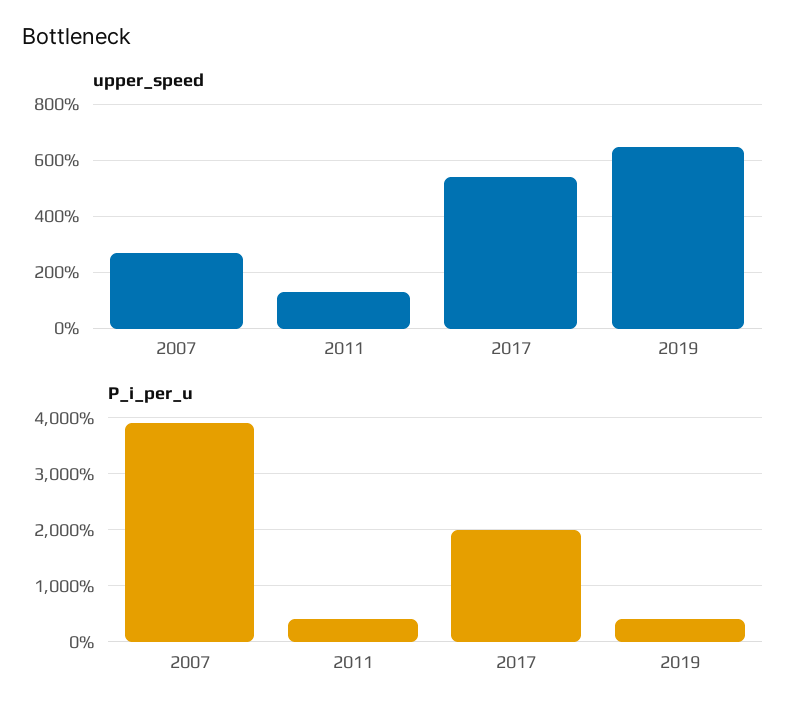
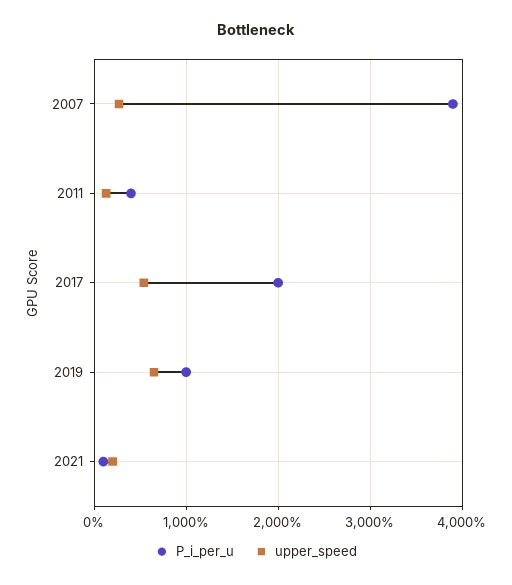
P_i_per_u, 2019: 400 -> 1000
P_i_per_u, 2021: none -> 100
upper_speed, 2021: none -> 200

